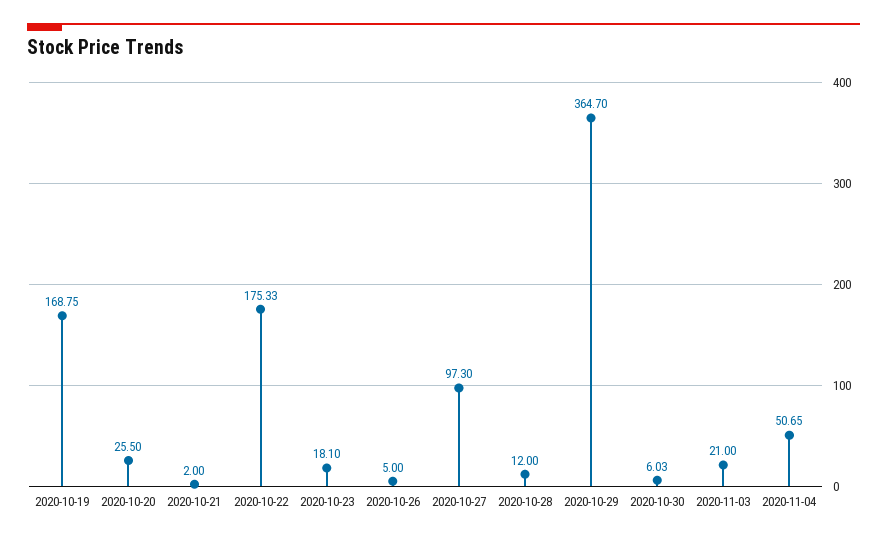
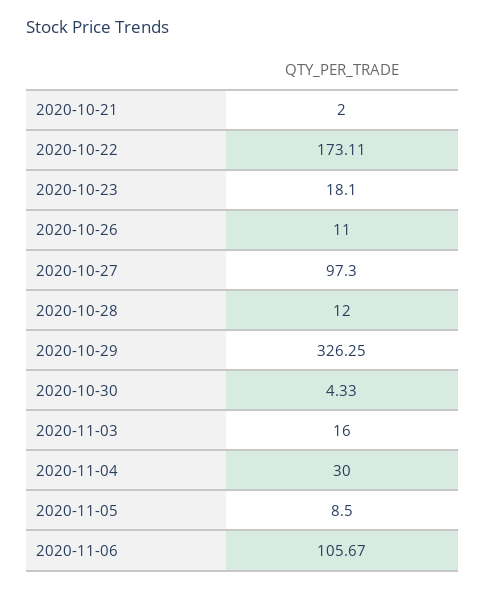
2020-10-19: 168.75 -> none
2020-10-20: 25.5 -> none
2020-10-22: 175.33 -> 173.11
2020-10-26: 5 -> 11
2020-10-29: 364.7 -> 326.25
2020-10-30: 6.03 -> 4.33
2020-11-03: 21 -> 16
2020-11-04: 50.65 -> 30
2020-11-05: none -> 8.5
2020-11-06: none -> 105.67

